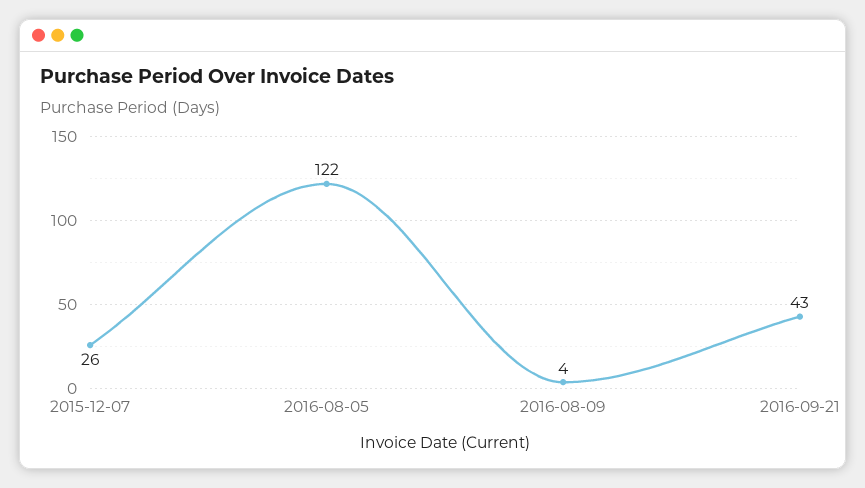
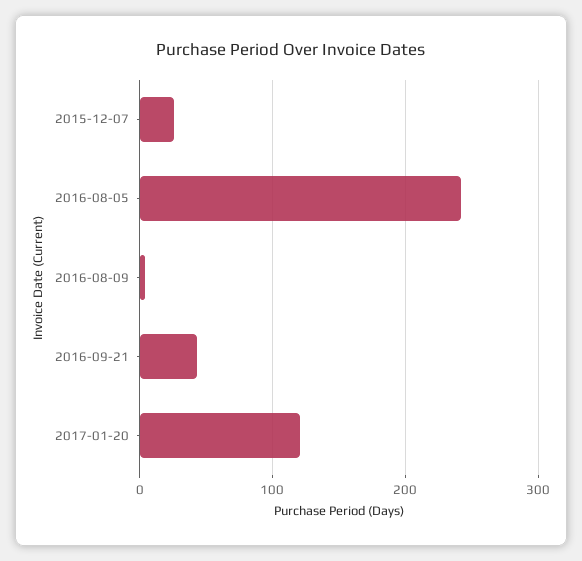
2016-08-05: 122 -> 240
2017-01-20: none -> 120

